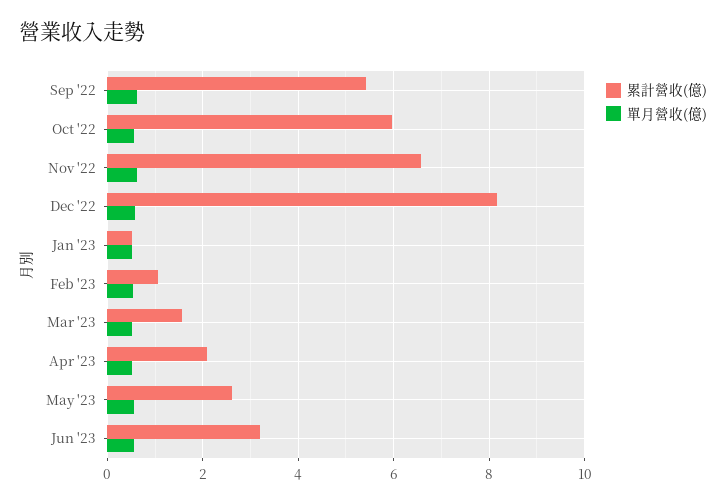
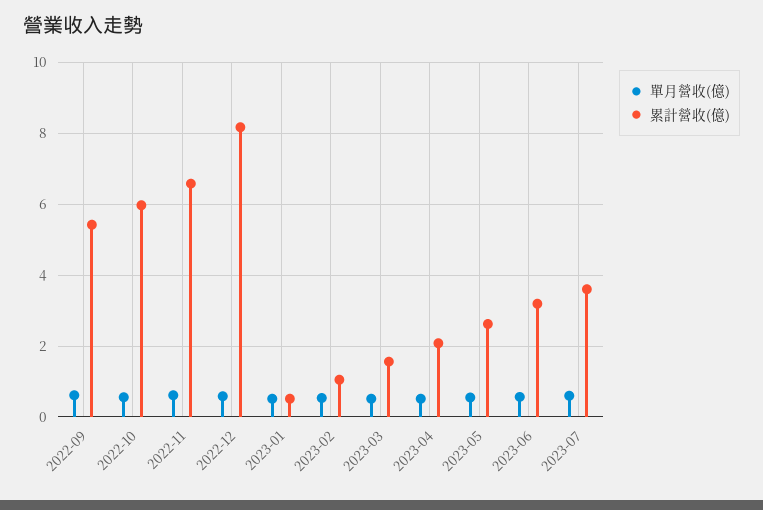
單月營收(億), 2023-07: none -> 0.6
累計營收(億), 2023-07: none -> 3.6

